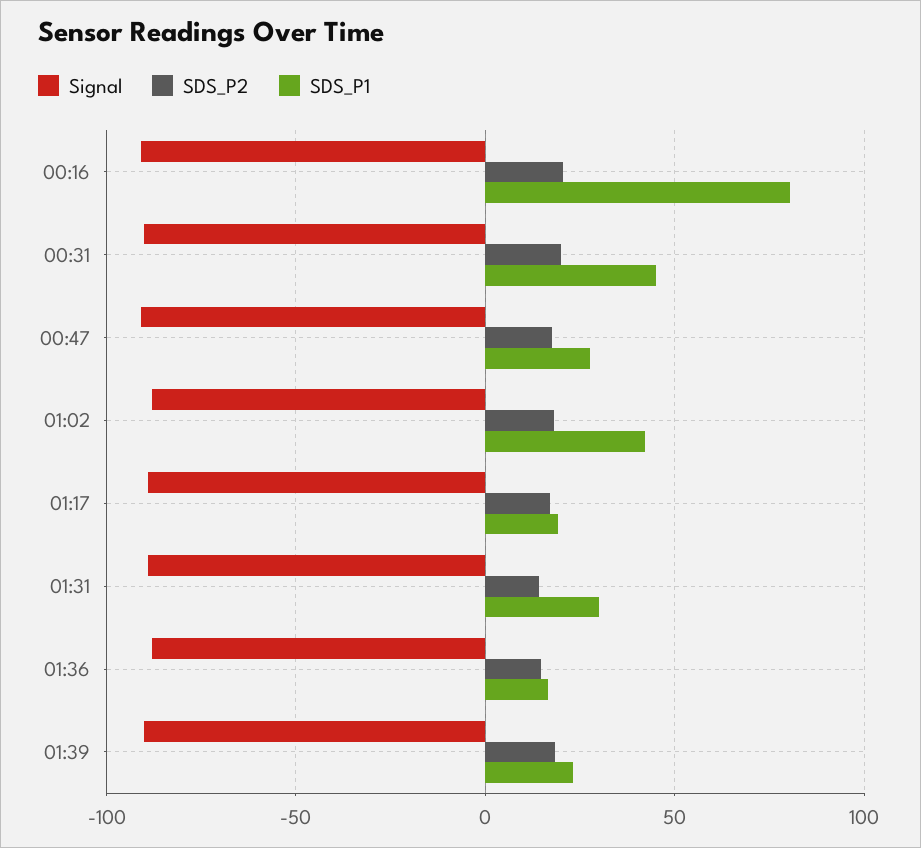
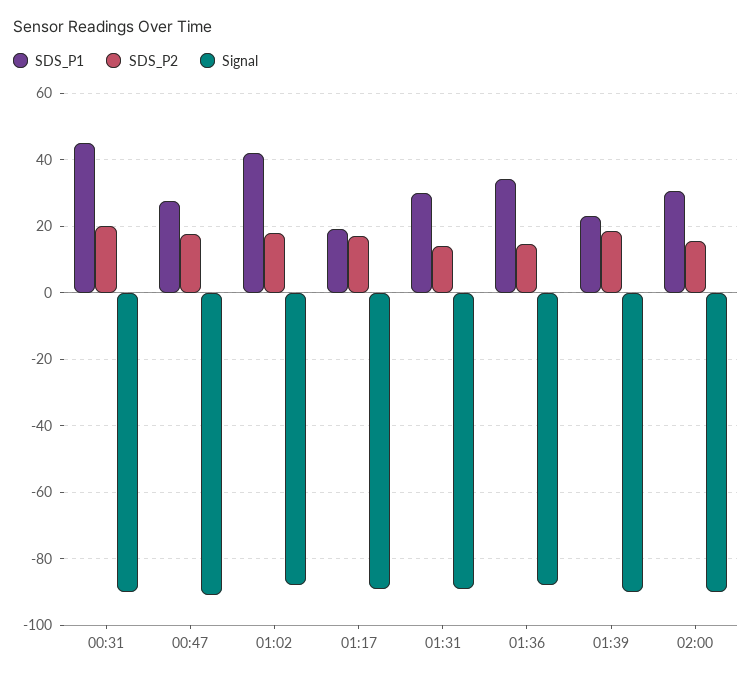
Signal, 00:16: -90 -> none
SDS_P2, 00:16: 20 -> none
SDS_P1, 00:16: 80 -> none
SDS_P1, 01:36: 15 -> 34
SDS_P1, 02:00: none -> 30
SDS_P2, 02:00: none -> 16
Signal, 02:00: none -> -90

